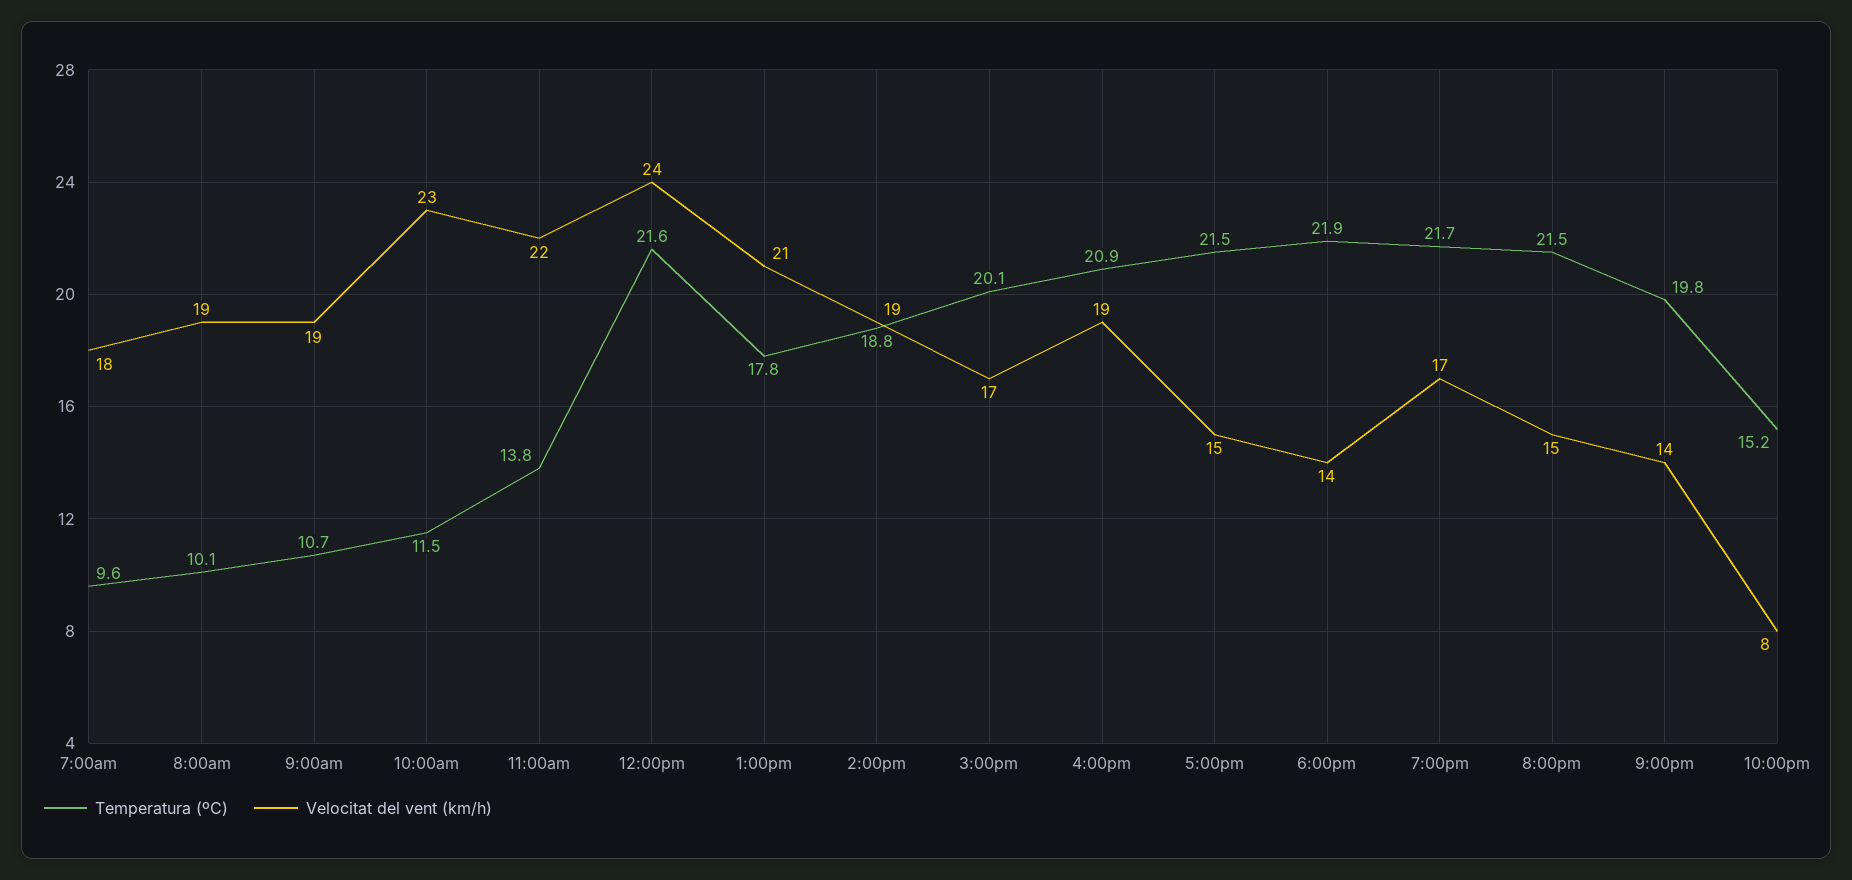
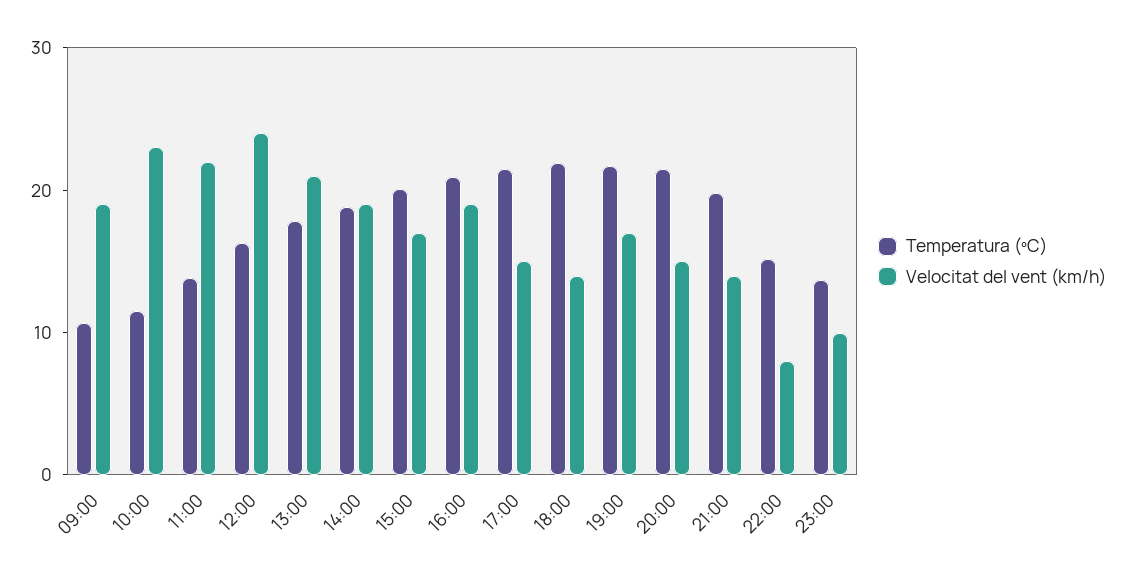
Temperatura (ºC), 7:00am: 9.6 -> none
Velocitat del vent (km/h), 7:00am: 18 -> none
Temperatura (ºC), 8:00am: 10.1 -> none
Velocitat del vent (km/h), 8:00am: 19 -> none
Temperatura (ºC), 12:00pm: 21.6 -> 16
Temperatura (ºC), 23:00: none -> 14
Velocitat del vent (km/h), 23:00: none -> 10

